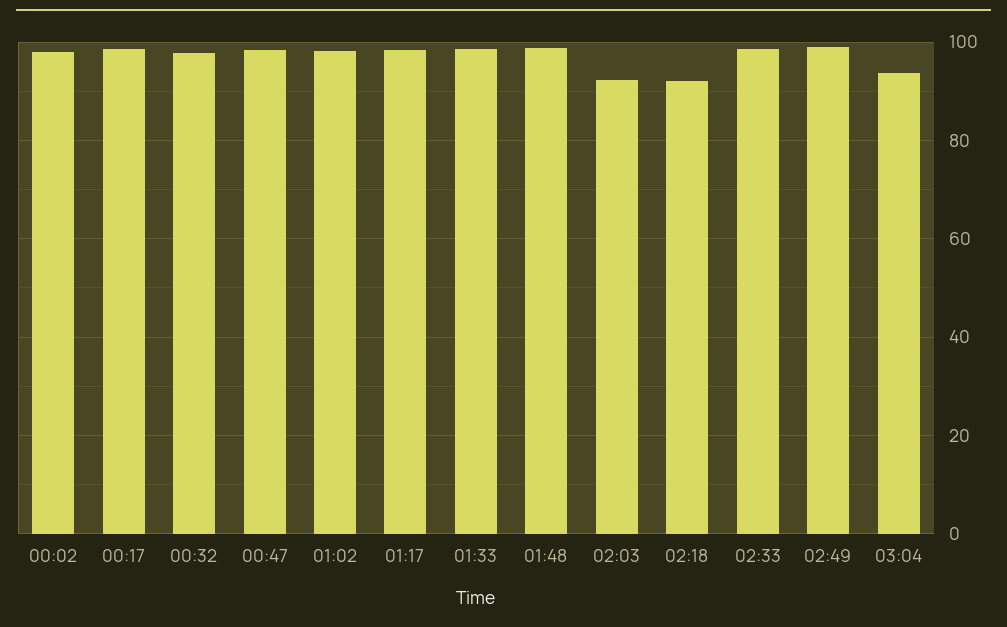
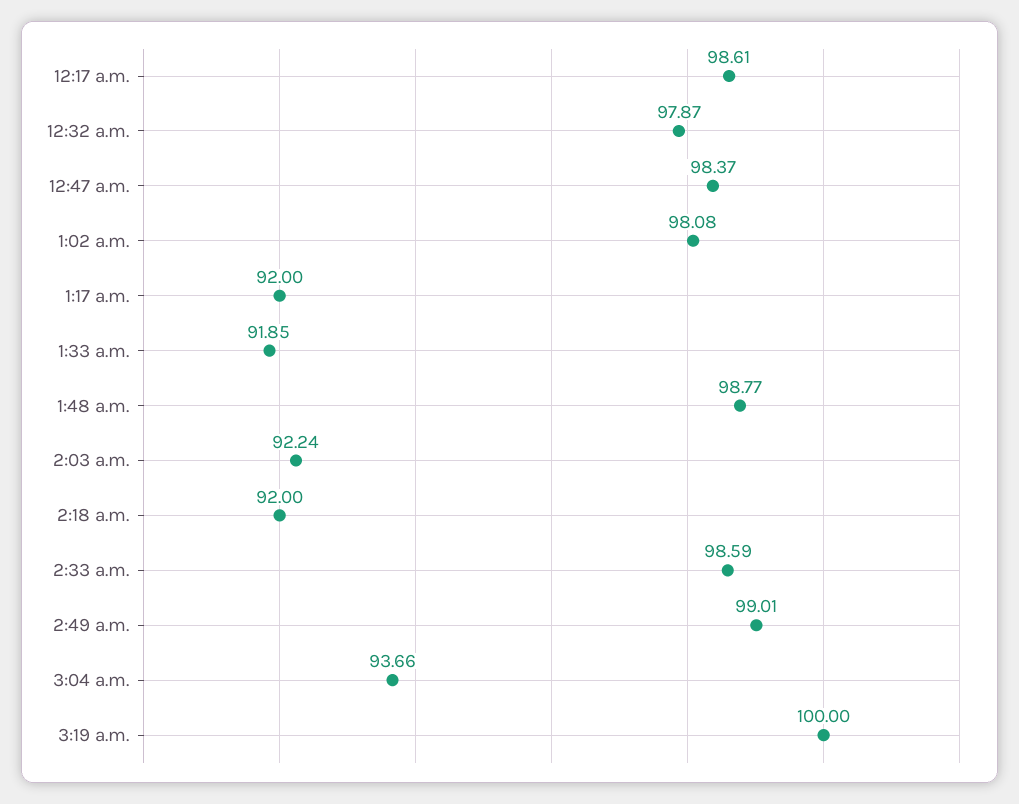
00:02: 98 -> none
01:17: 98 -> 92
01:33: 98 -> 91.85
3:19 a.m.: none -> 100

